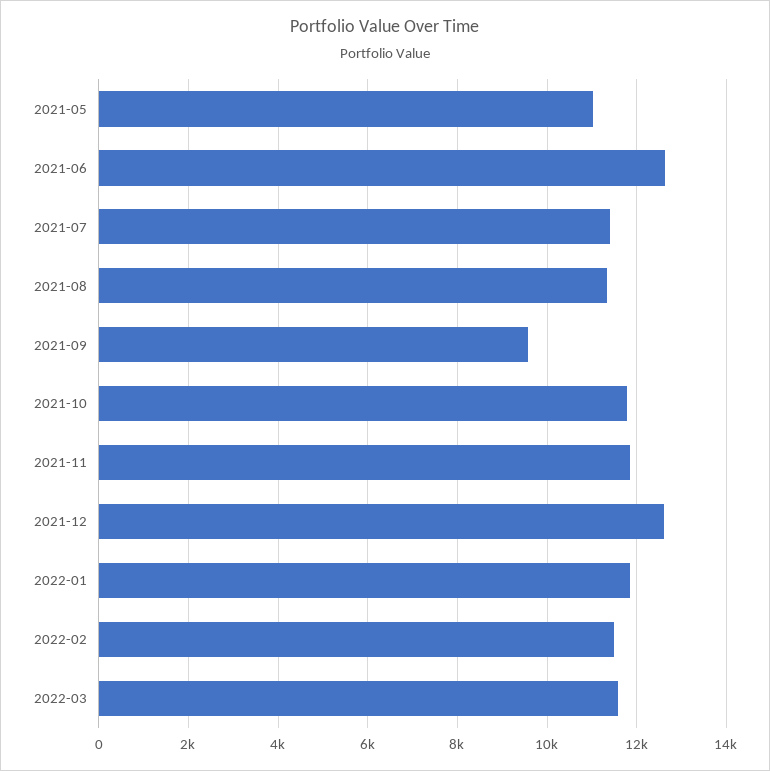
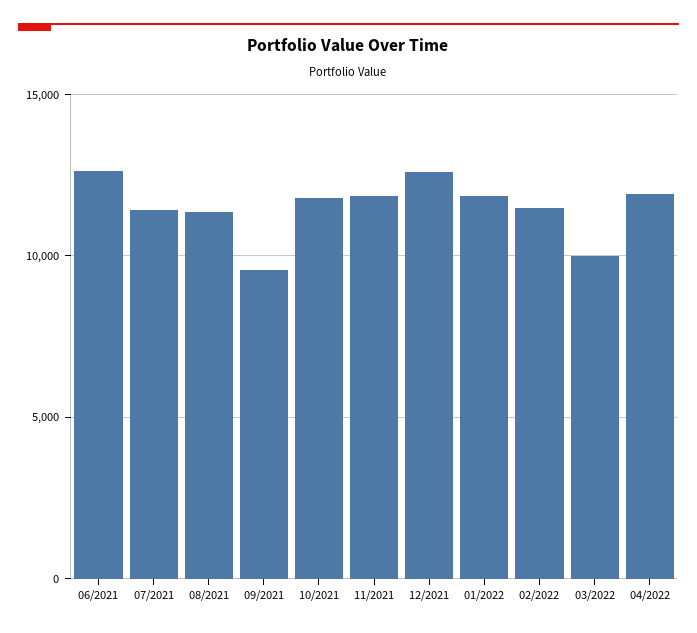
2021-05: 11000 -> none
2022-03: 11600 -> 10000
04/2022: none -> 12000

